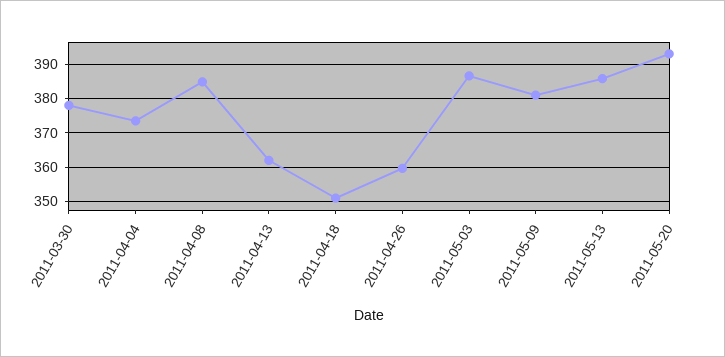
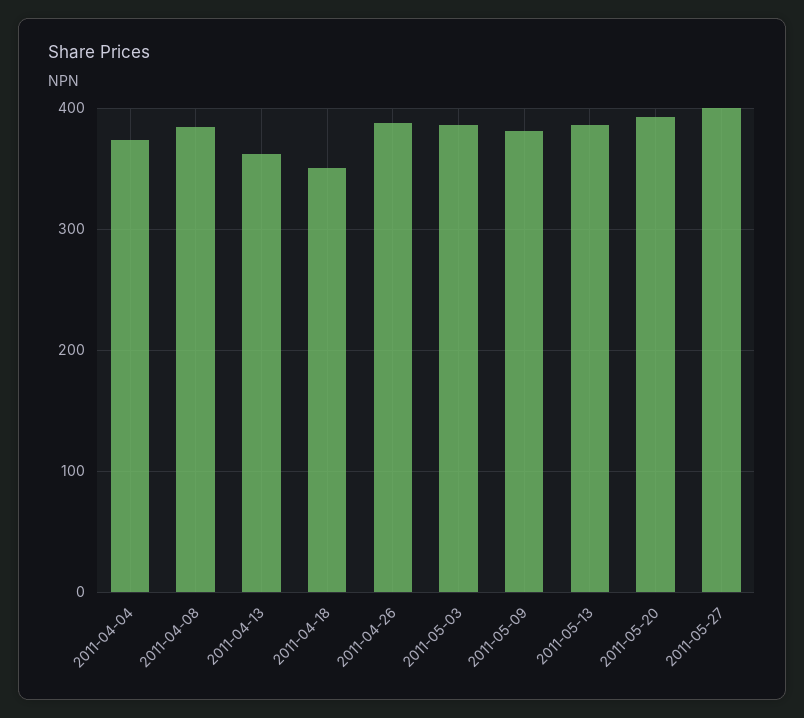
2011-03-30: 378 -> none
2011-04-26: 360 -> 390
2011-05-27: none -> 400

